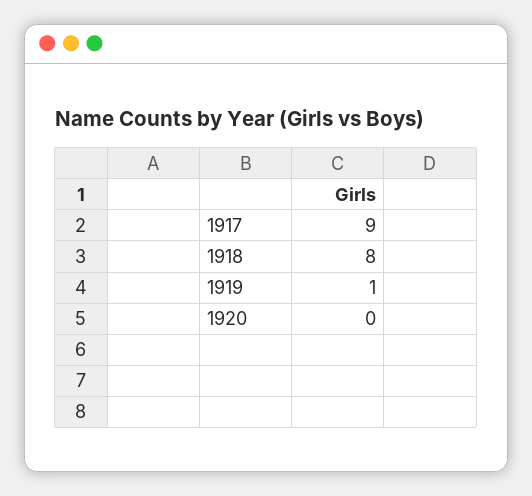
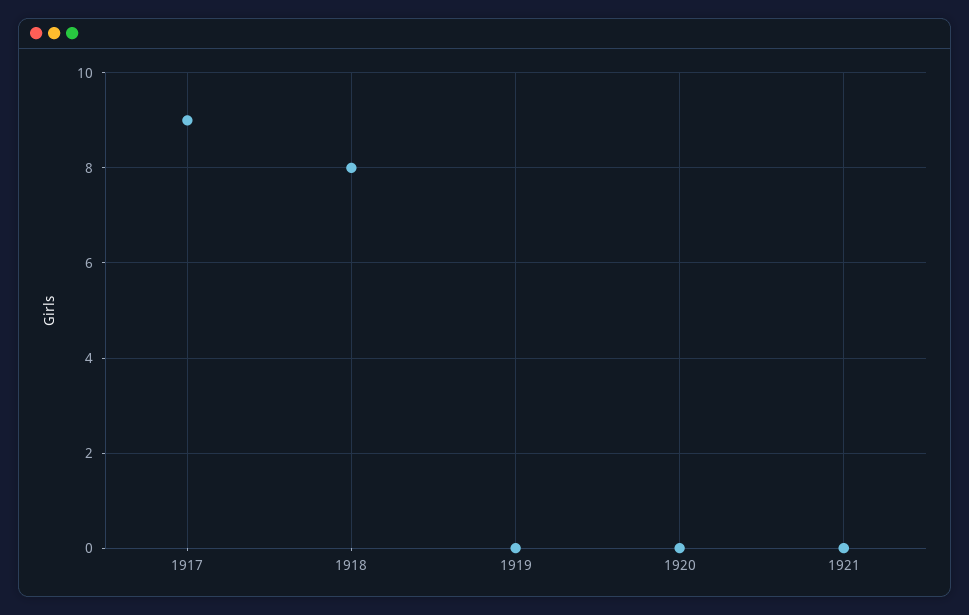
1919: 1 -> 0
1921: none -> 0

